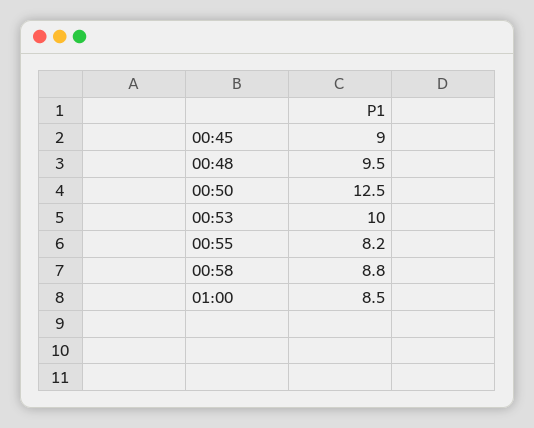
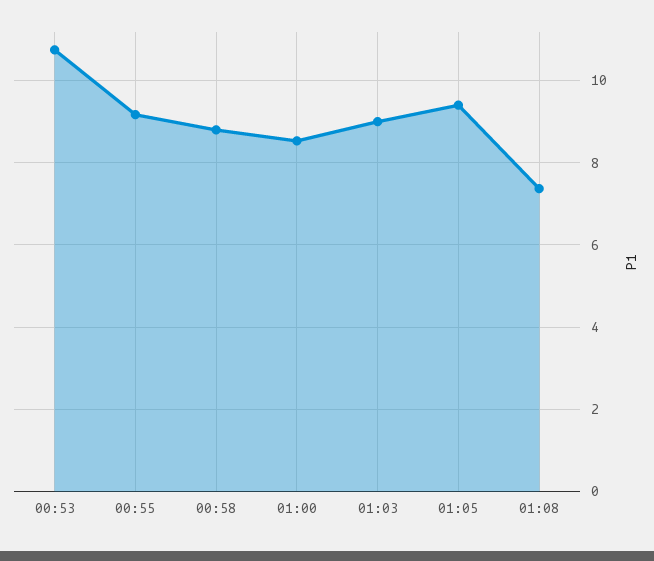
00:45: 9 -> none
00:48: 9.5 -> none
00:50: 12.5 -> none
00:53: 10 -> 10.8
00:55: 8.2 -> 9.2
01:03: none -> 9
01:05: none -> 9.4
01:08: none -> 7.4

